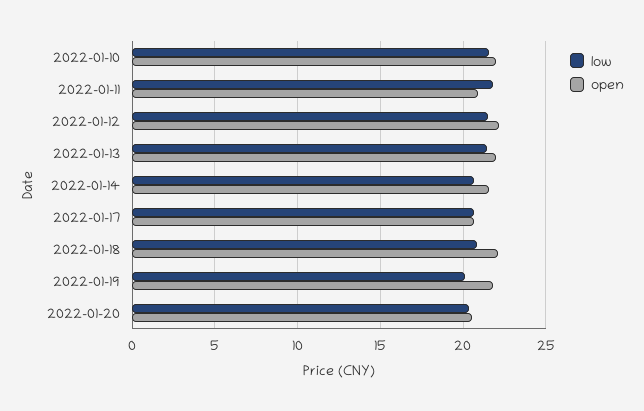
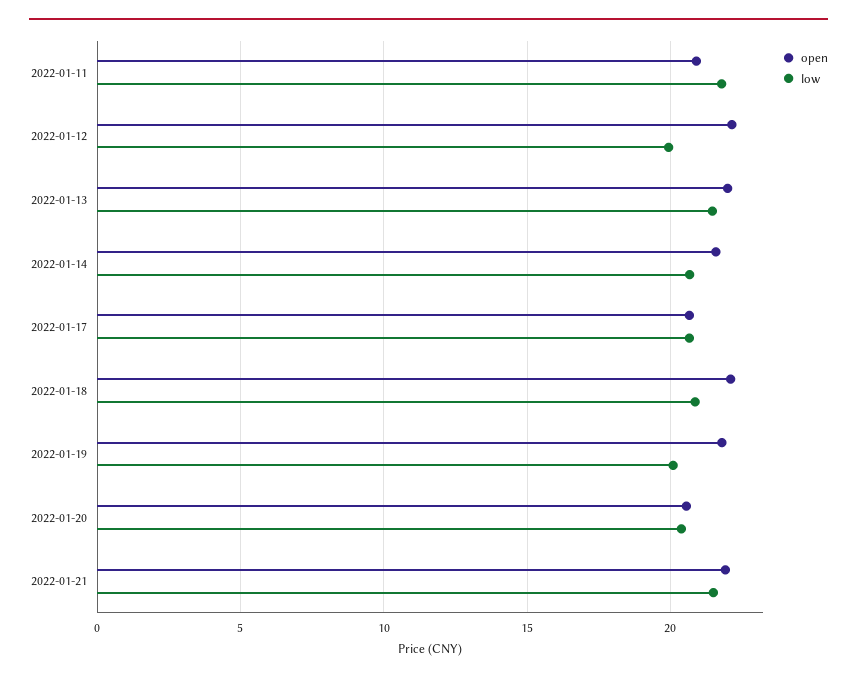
low, 2022-01-10: 21.5 -> none
open, 2022-01-10: 22 -> none
low, 2022-01-12: 21.5 -> 20
open, 2022-01-21: none -> 22
low, 2022-01-21: none -> 21.5

